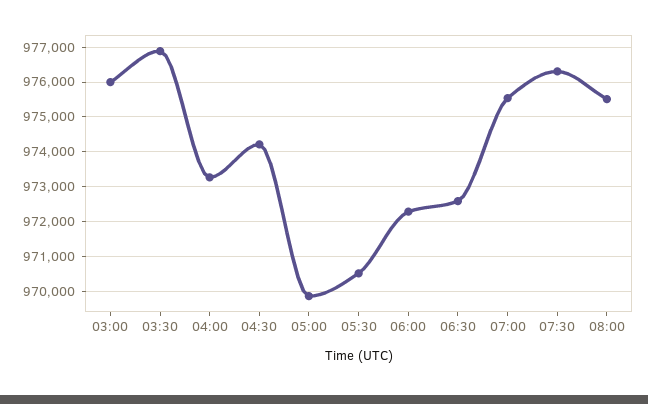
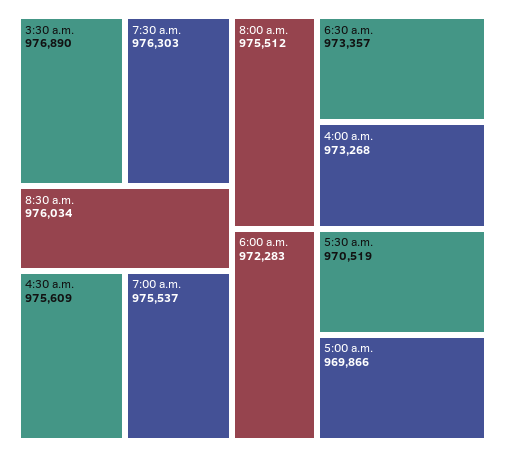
03:00: 976000 -> none
04:30: 974200 -> 975609
06:30: 972600 -> 973357
8:30 a.m.: none -> 976034

